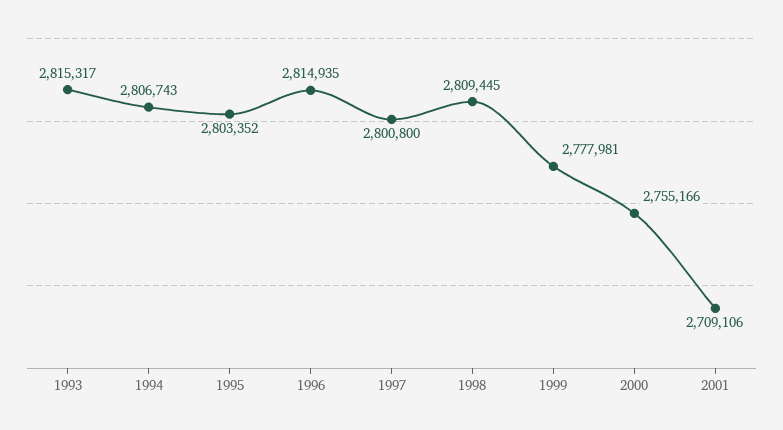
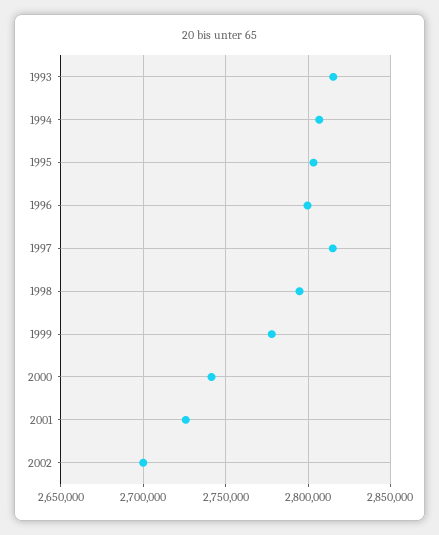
1996: 2814935 -> 2800000
1997: 2800800 -> 2815000
1998: 2809445 -> 2795000
2000: 2755166 -> 2740000
2001: 2709106 -> 2725000
2002: none -> 2700000

